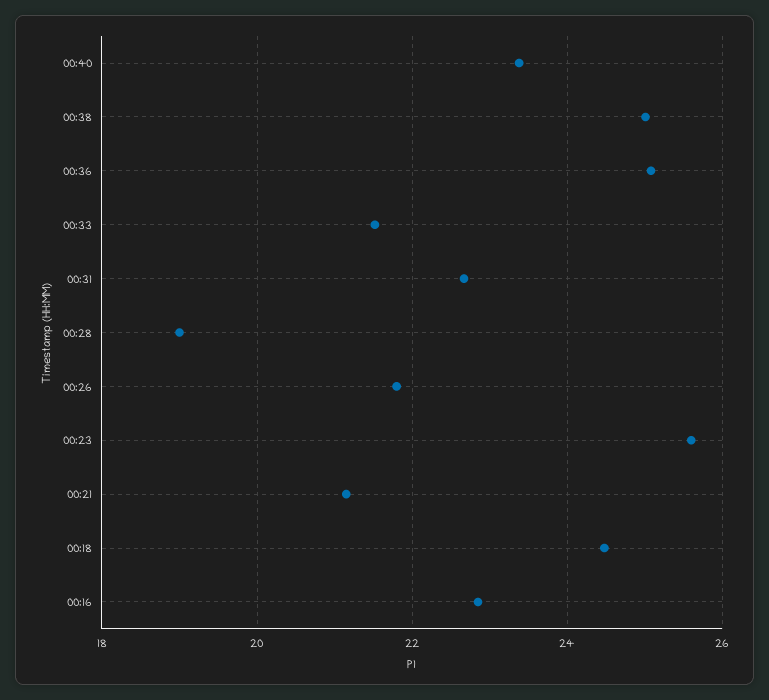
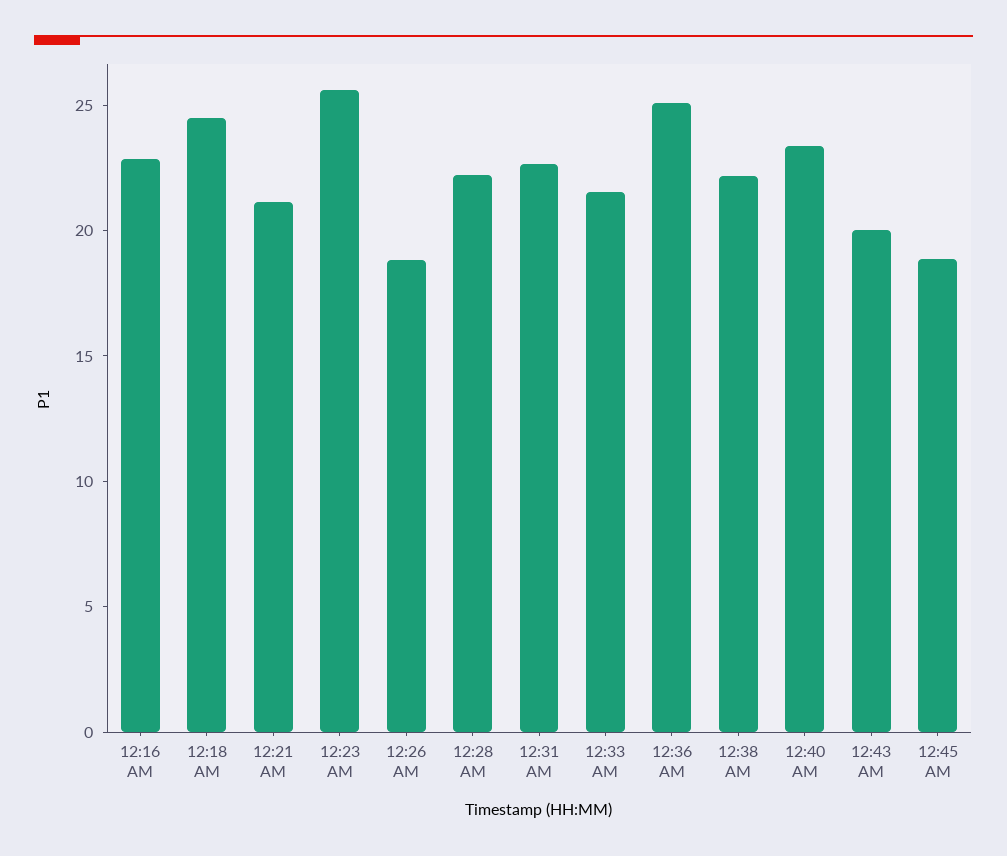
00:38: 25 -> 22
00:28: 19 -> 22
00:26: 21.8 -> 19
12:43 AM: none -> 20
12:45 AM: none -> 19

